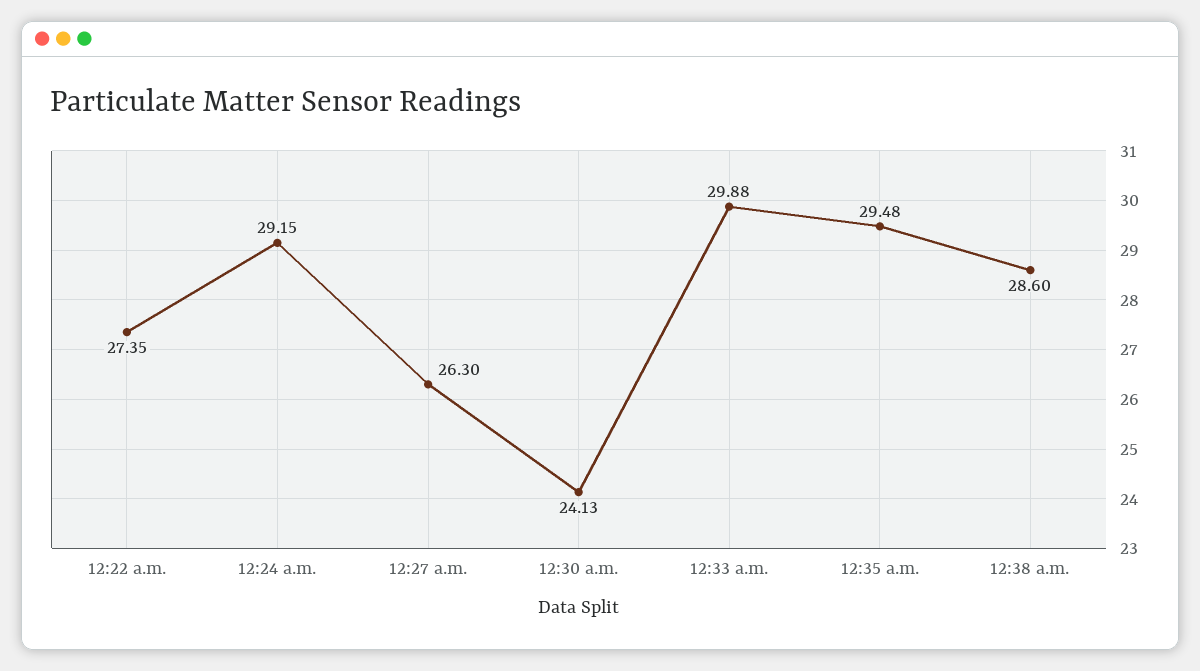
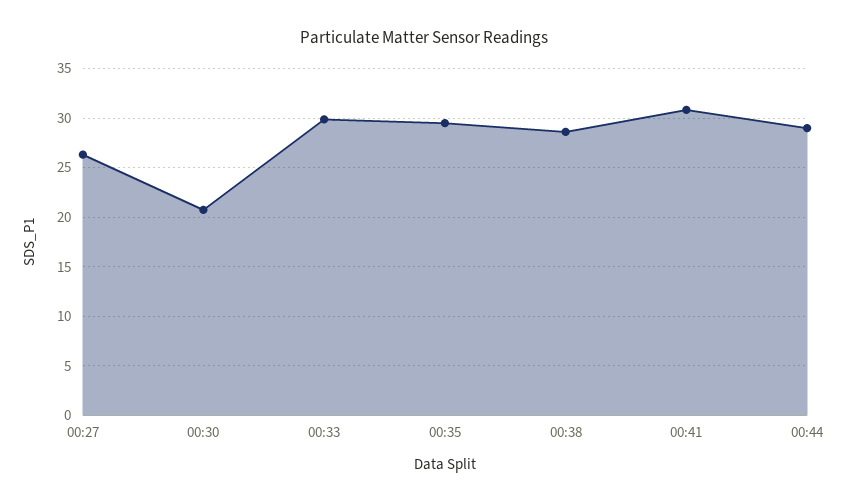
12:22 a.m.: 27.35 -> none
12:24 a.m.: 29.15 -> none
12:30 a.m.: 24.13 -> 21
00:41: none -> 31
00:44: none -> 29

